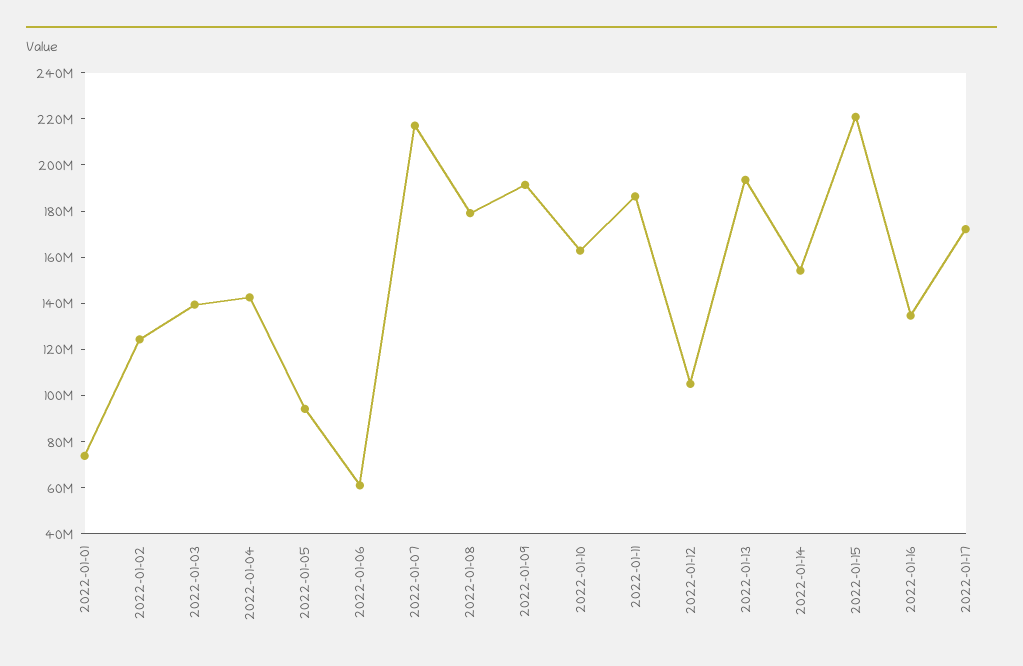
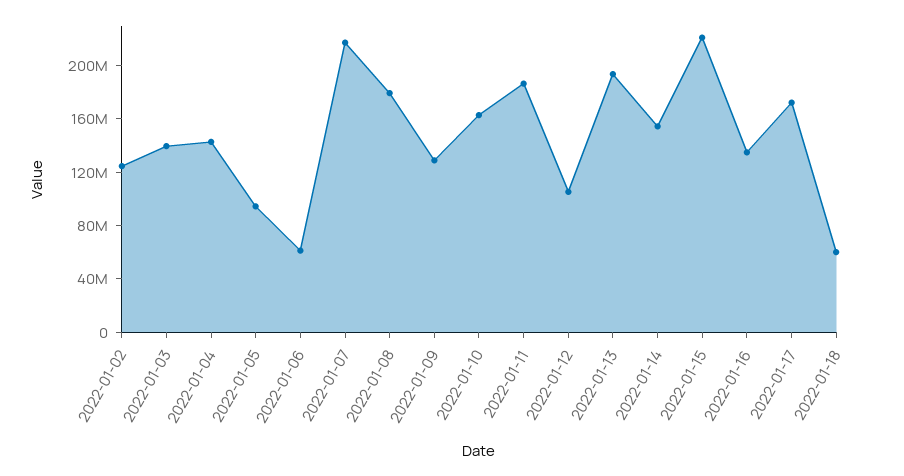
2022-01-01: 75000000 -> none
2022-01-09: 190000000 -> 130000000
2022-01-18: none -> 60000000

